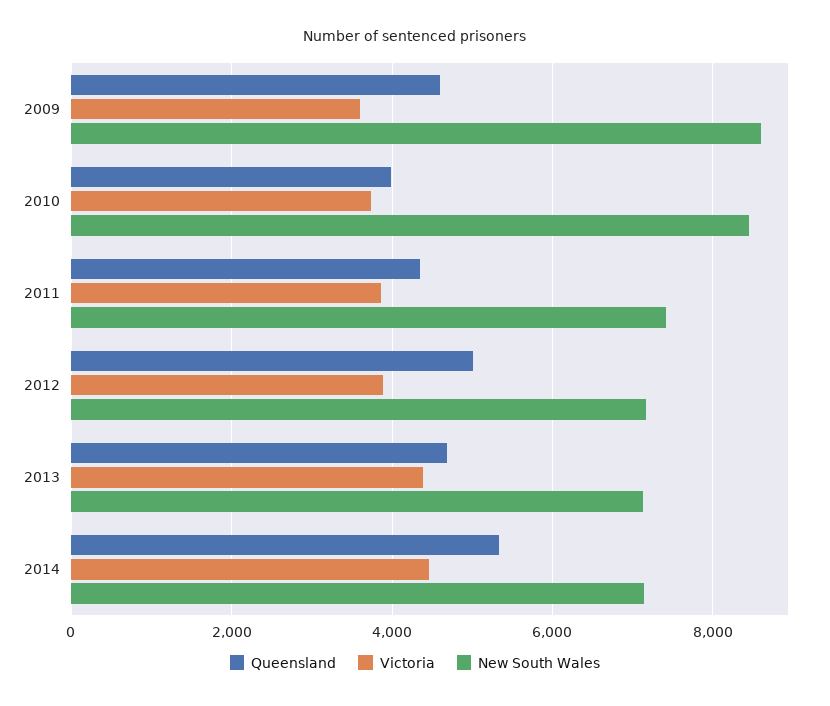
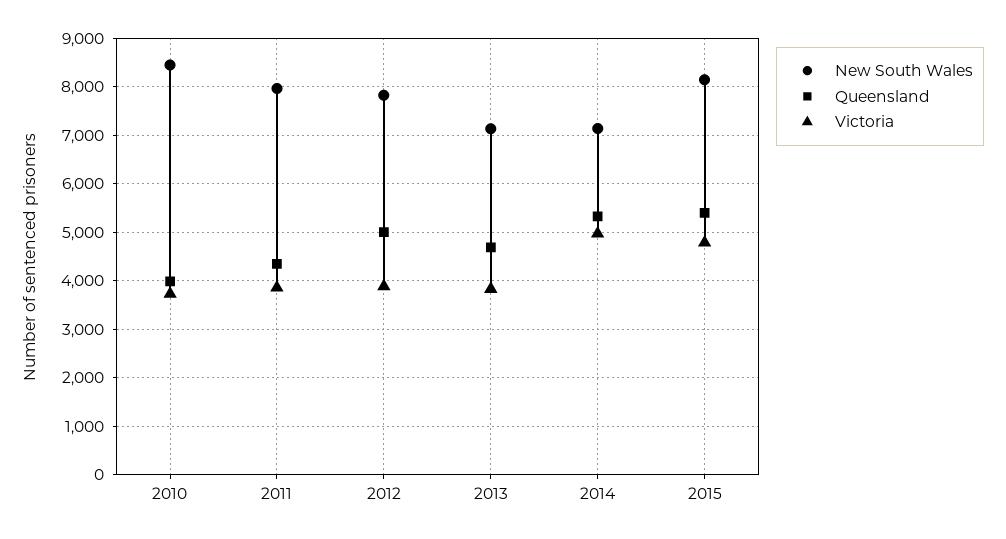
Queensland, 2009: 4600 -> none
Victoria, 2009: 3600 -> none
New South Wales, 2009: 8600 -> none
New South Wales, 2011: 7400 -> 8000
New South Wales, 2012: 7200 -> 7800
Victoria, 2013: 4400 -> 3800
Victoria, 2014: 4400 -> 5000
New South Wales, 2015: none -> 8200
Queensland, 2015: none -> 5400
Victoria, 2015: none -> 4800

